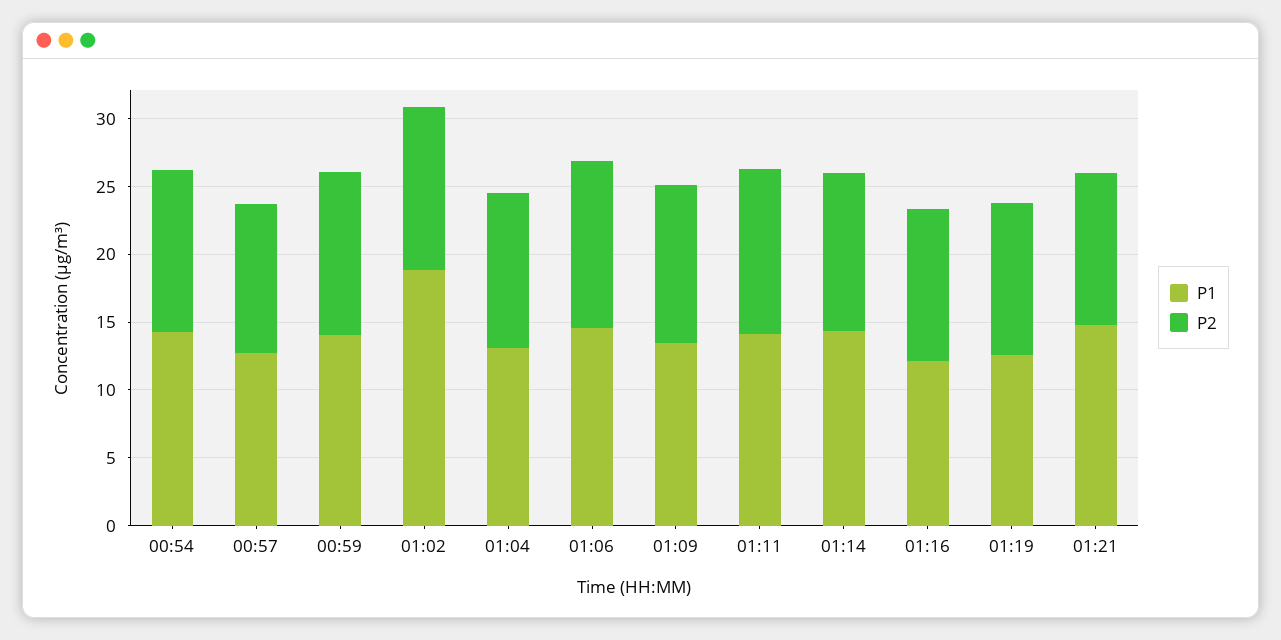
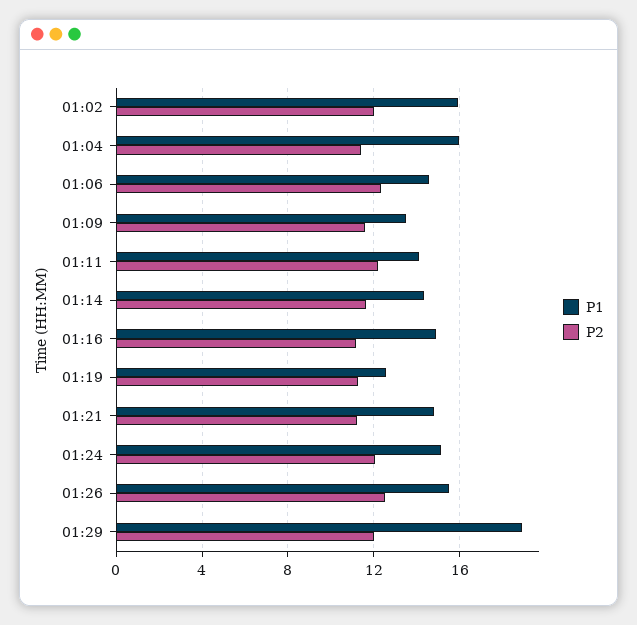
P1, 00:54: 14 -> none
P2, 00:54: 12 -> none
P1, 00:57: 13 -> none
P2, 00:57: 11 -> none
P1, 00:59: 14 -> none
P2, 00:59: 12 -> none
P1, 01:02: 19 -> 16
P1, 01:04: 13 -> 16
P1, 01:16: 12 -> 15
P1, 01:24: none -> 15
P2, 01:24: none -> 12
P1, 01:26: none -> 15.5
P2, 01:26: none -> 12.5
P1, 01:29: none -> 19
P2, 01:29: none -> 12

